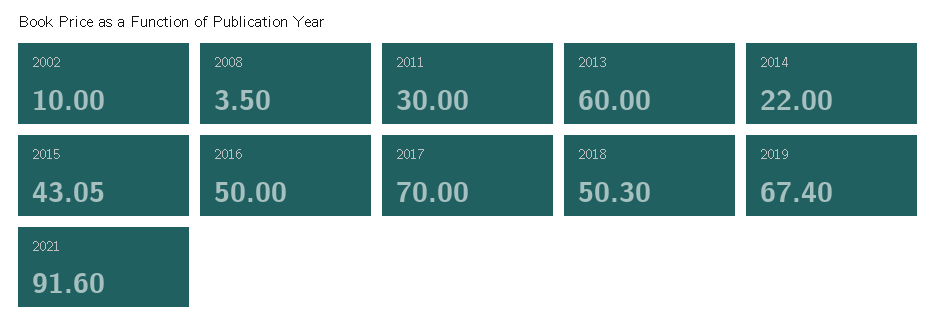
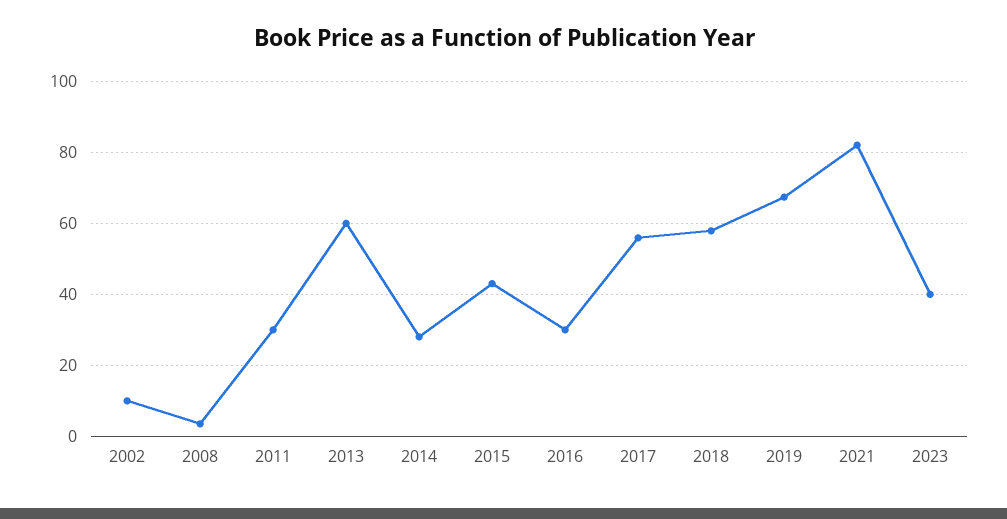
2014: 22 -> 28
2016: 50 -> 30
2017: 70 -> 56
2018: 50.3 -> 58
2021: 91.6 -> 82
2023: none -> 40

